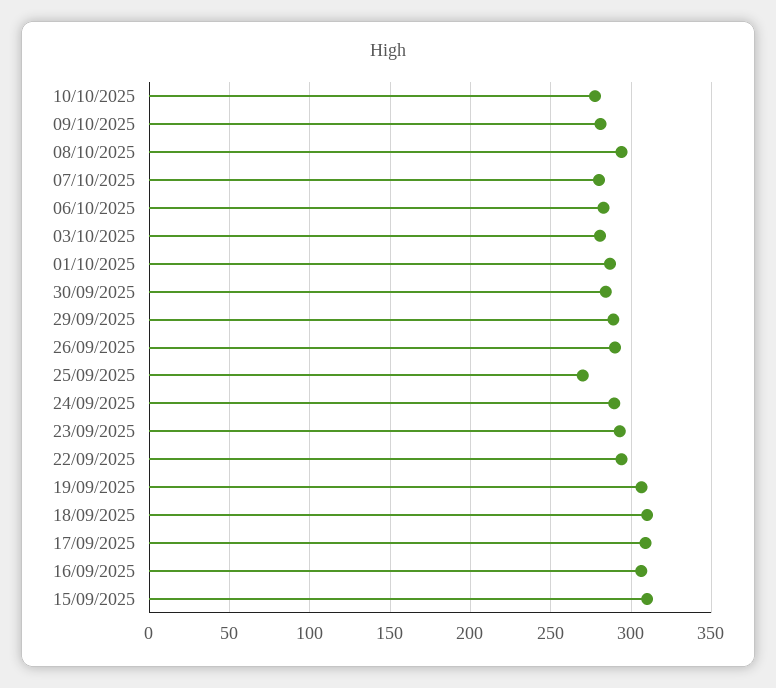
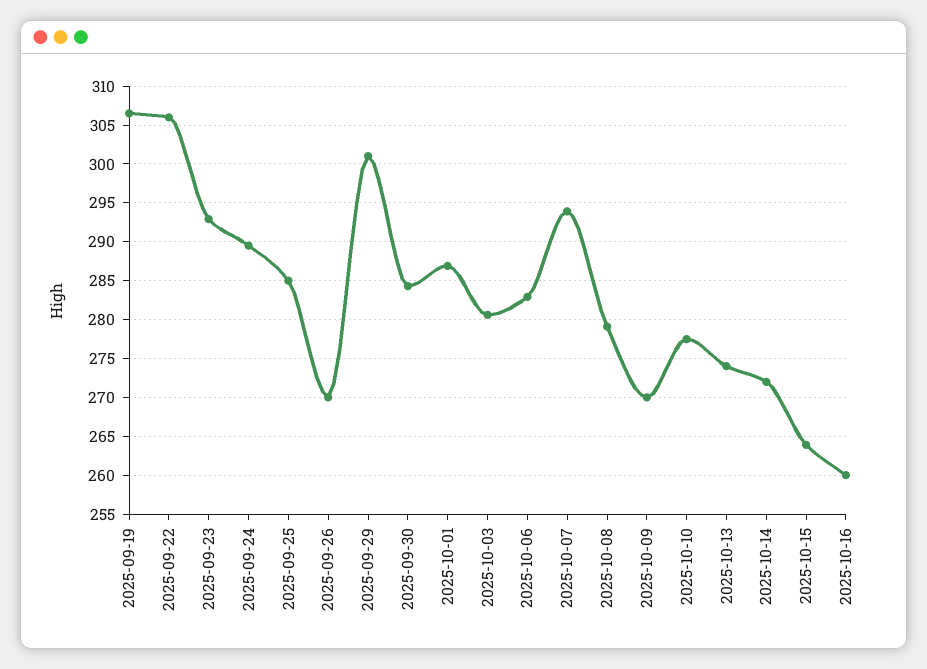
09/10/2025: 280 -> 270
08/10/2025: 295 -> 279
07/10/2025: 280 -> 294
29/09/2025: 290 -> 301
26/09/2025: 290 -> 270
25/09/2025: 270 -> 285
22/09/2025: 295 -> 306
18/09/2025: 310 -> none
17/09/2025: 310 -> none
16/09/2025: 305 -> none
15/09/2025: 310 -> none
2025-10-13: none -> 274
2025-10-14: none -> 272
2025-10-15: none -> 264
2025-10-16: none -> 260

